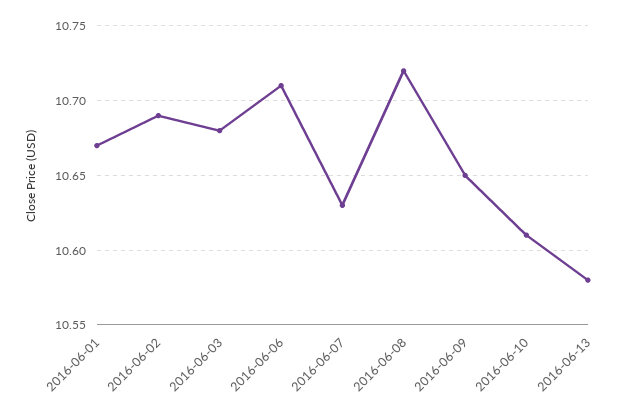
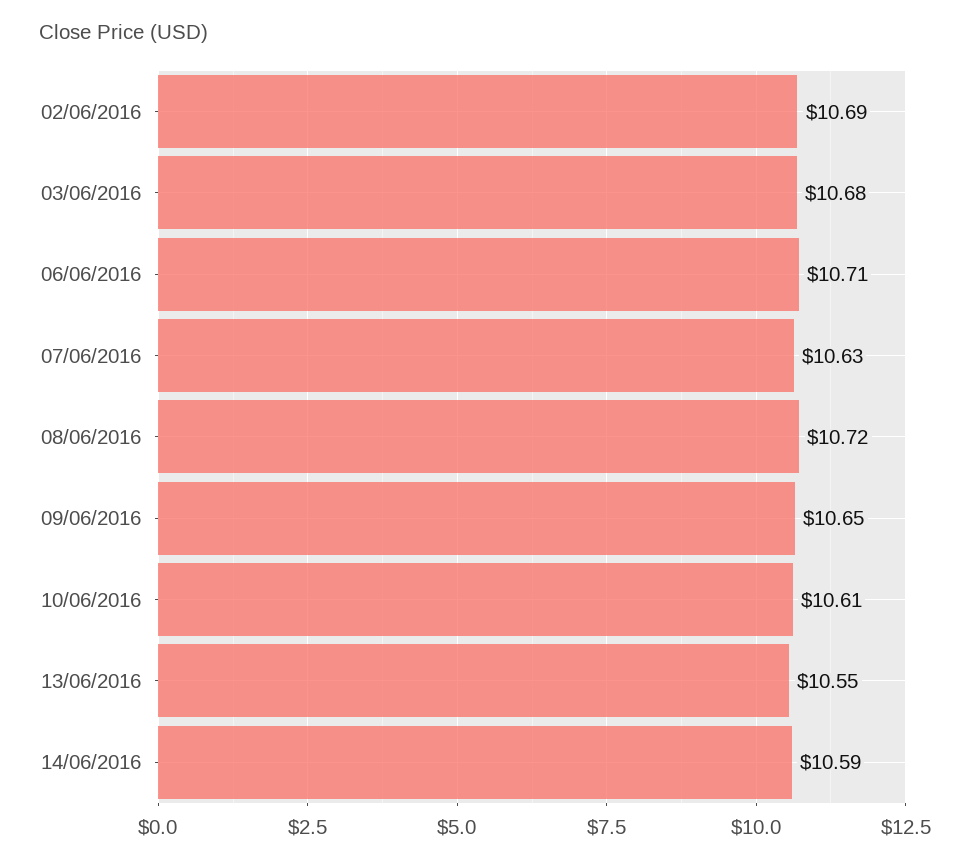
2016-06-01: 10.67 -> none
2016-06-13: 10.58 -> 10.55
14/06/2016: none -> 10.59

